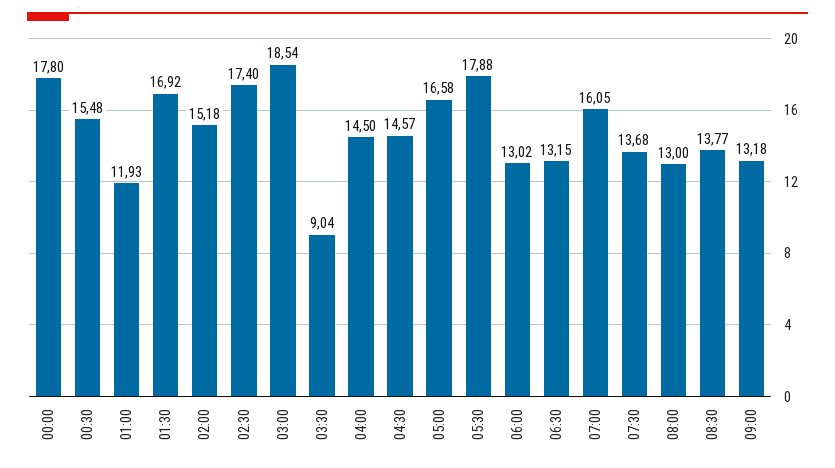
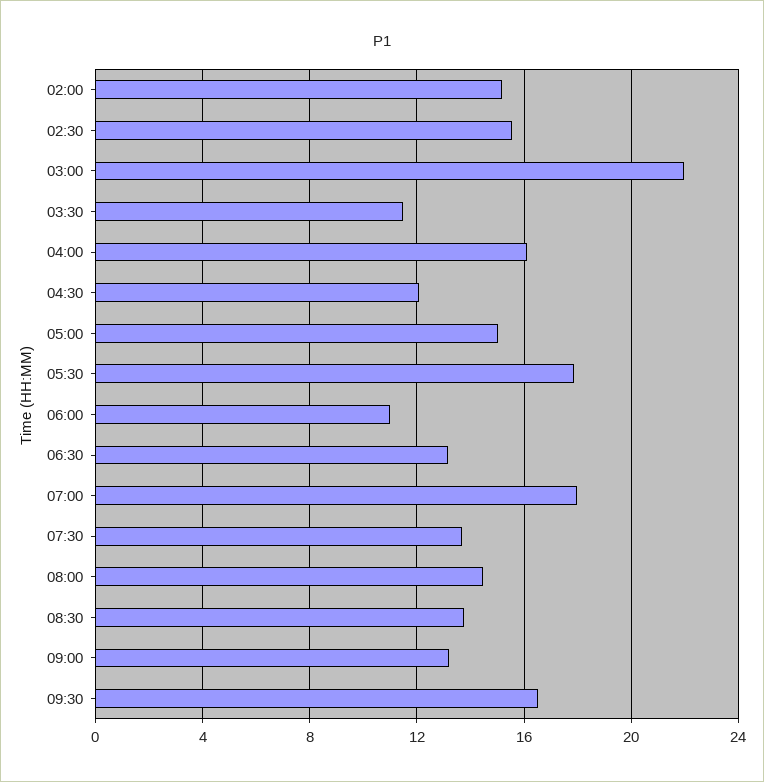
00:00: 17.8 -> none
00:30: 15.48 -> none
01:00: 11.93 -> none
01:30: 16.92 -> none
02:30: 17.4 -> 15.5
03:00: 18.54 -> 22
03:30: 9.04 -> 11.5
04:00: 14.5 -> 16
04:30: 14.57 -> 12
05:00: 16.58 -> 15
06:00: 13.02 -> 11
07:00: 16.05 -> 18
08:00: 13 -> 14.5
09:30: none -> 16.5

